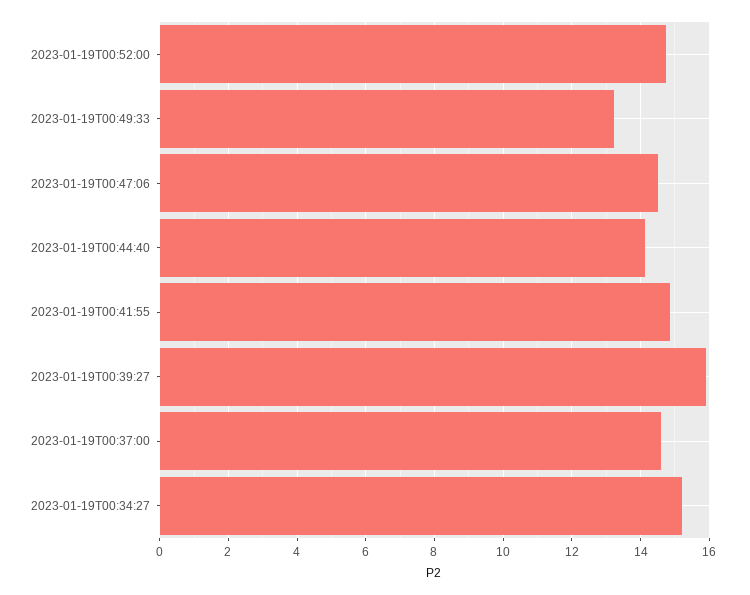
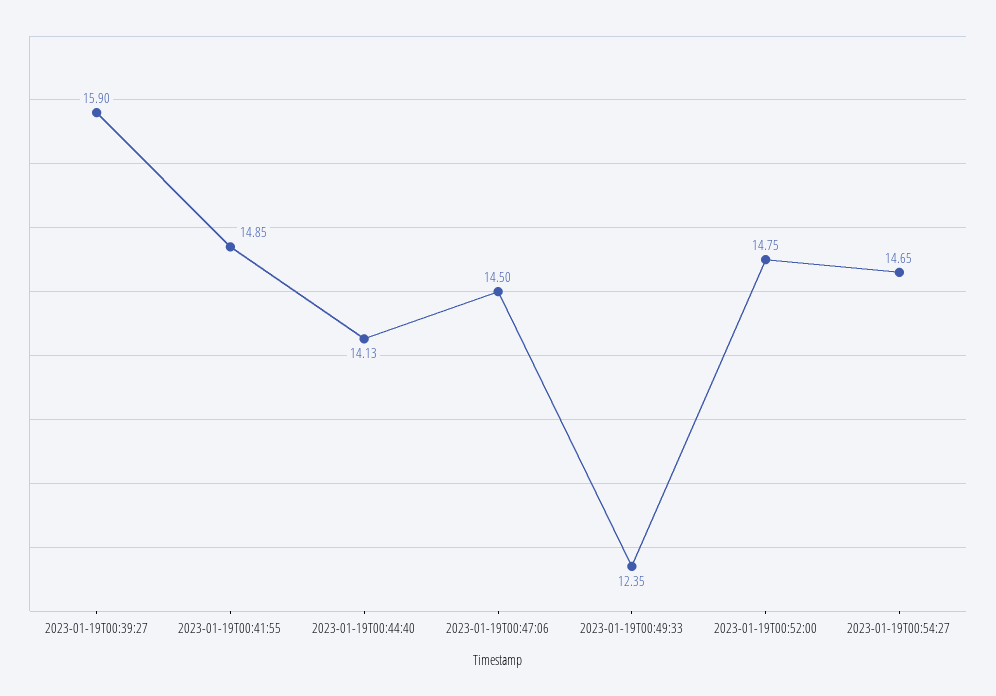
2023-01-19T00:49:33: 13.2 -> 12.35
2023-01-19T00:37:00: 14.6 -> none
2023-01-19T00:34:27: 15.2 -> none
2023-01-19T00:54:27: none -> 14.65

